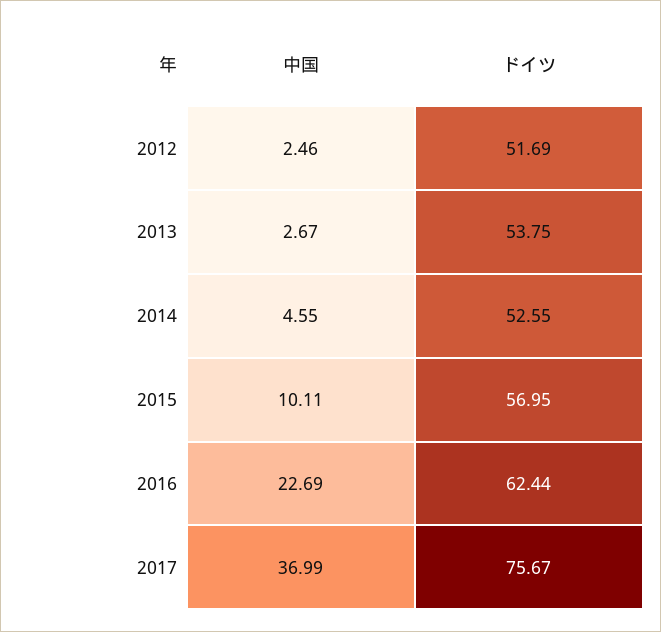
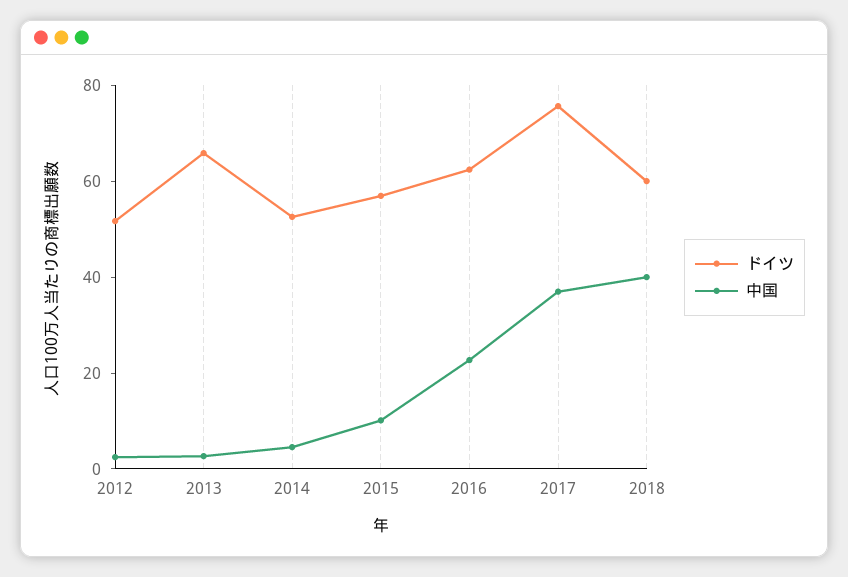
ドイツ, 2013: 53.75 -> 65
ドイツ, 2018: none -> 60
中国, 2018: none -> 40

